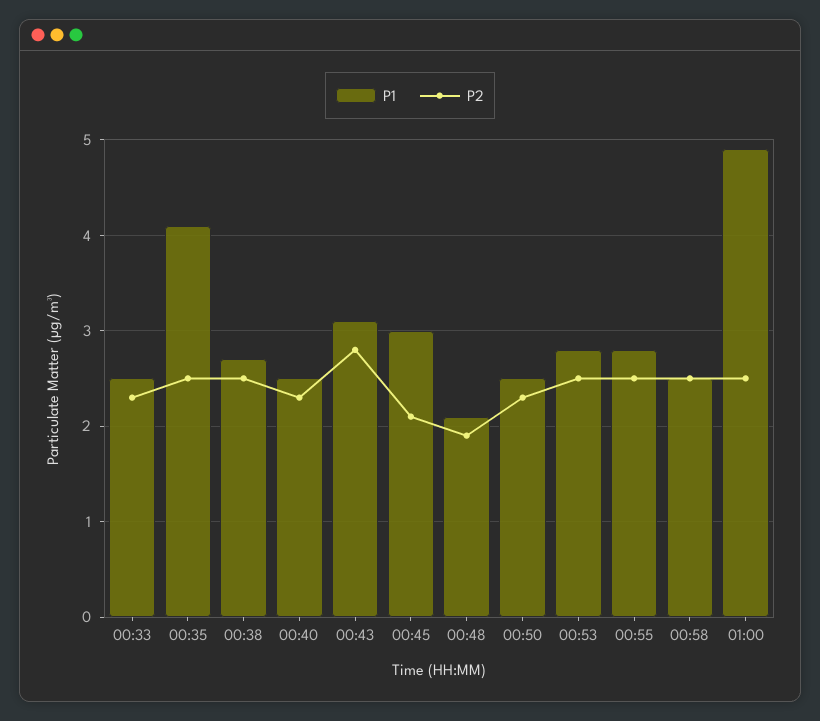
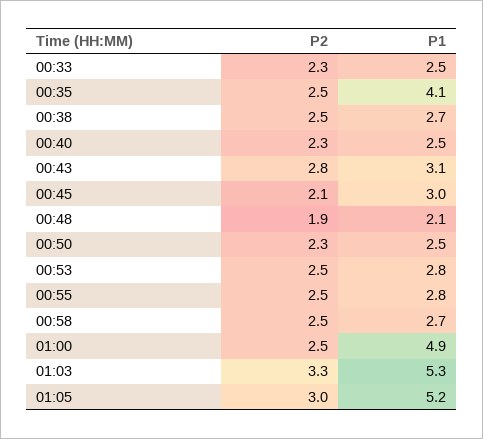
P1, 00:58: 2.5 -> 2.7
P2, 01:03: none -> 3.3
P1, 01:03: none -> 5.3
P2, 01:05: none -> 3
P1, 01:05: none -> 5.2

